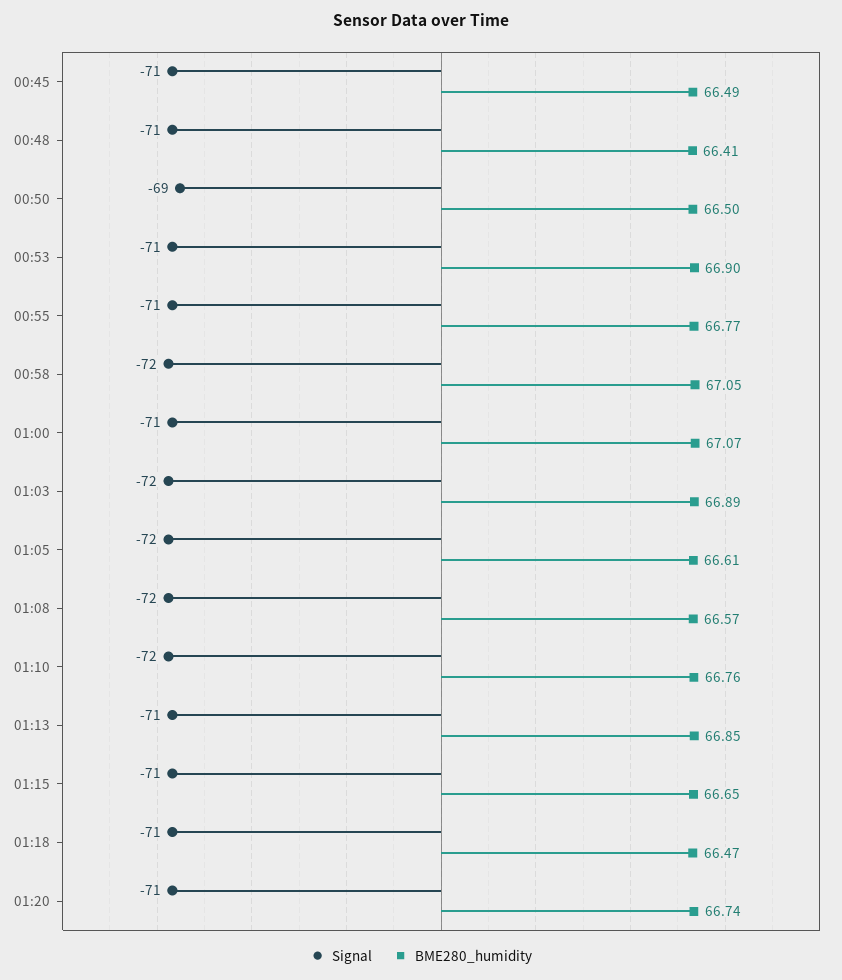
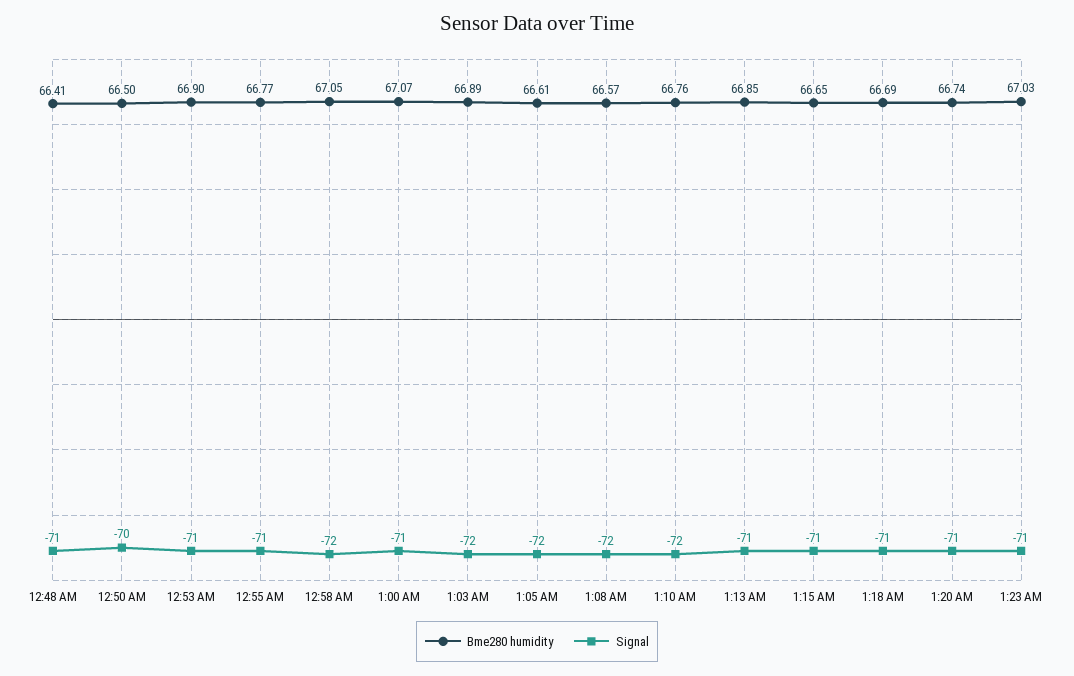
Signal, 00:45: -71 -> none
BME280_humidity, 00:45: 66.49 -> none
Signal, 00:50: -69 -> -70
BME280_humidity, 01:18: 66.47 -> 66.69
BME280_humidity, 1:23 AM: none -> 67.03
Signal, 1:23 AM: none -> -71

